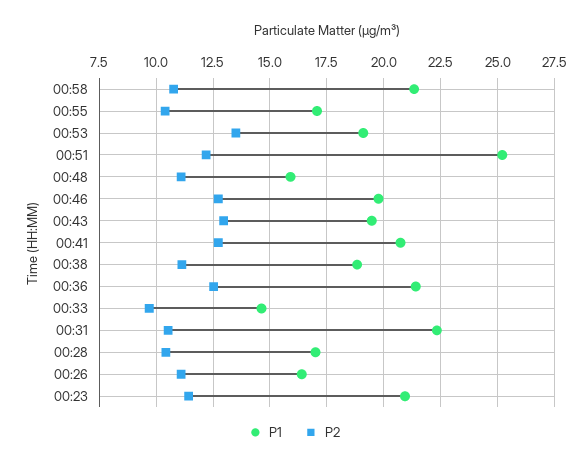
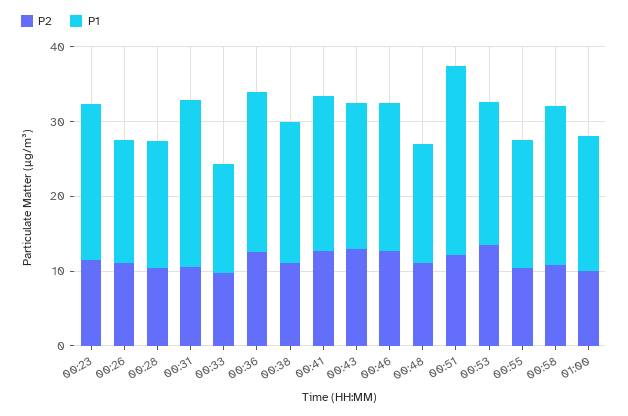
P2, 01:00: none -> 10
P1, 01:00: none -> 18

